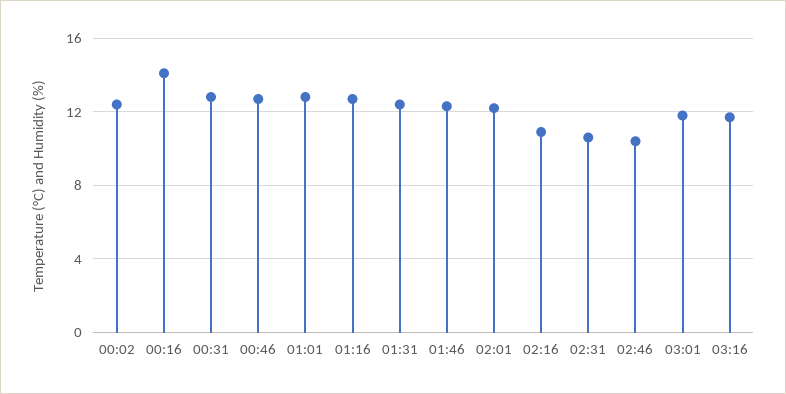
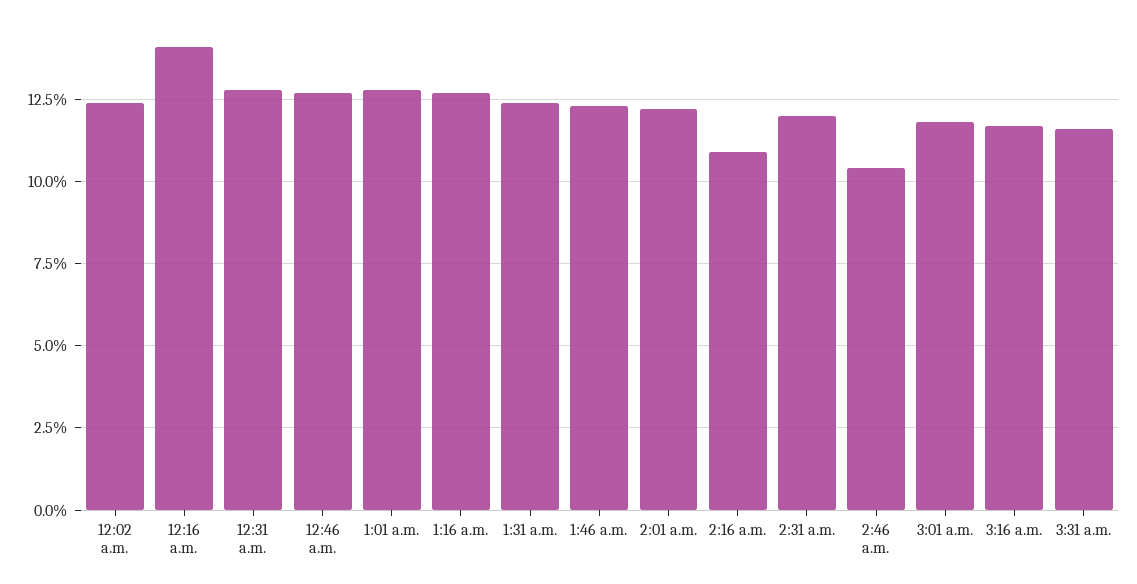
02:31: 10.5 -> 12
3:31 a.m.: none -> 11.5

